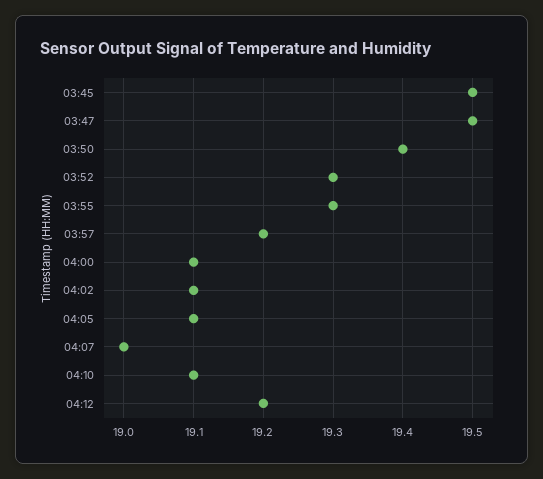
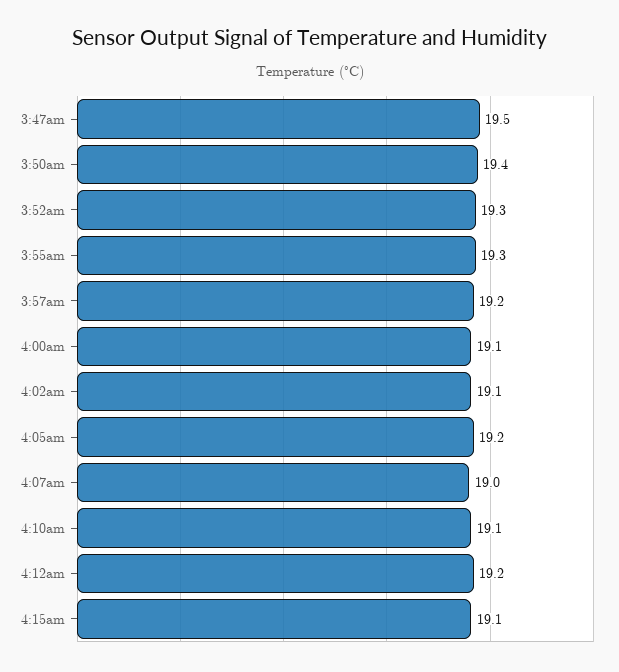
03:45: 19.5 -> none
04:05: 19.1 -> 19.2
4:15am: none -> 19.1

